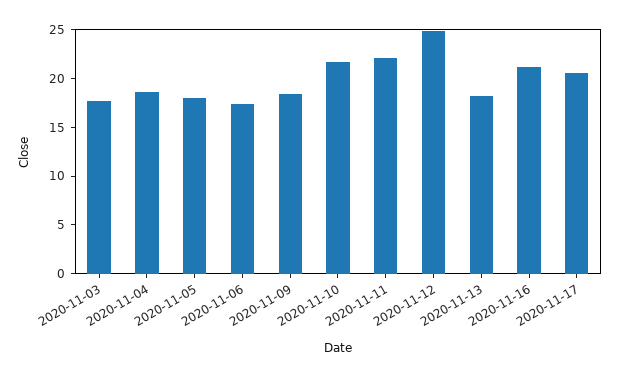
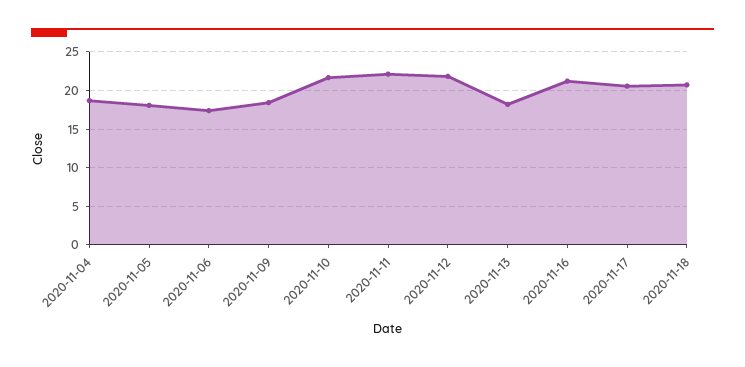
2020-11-03: 18 -> none
2020-11-12: 25 -> 22
2020-11-18: none -> 21

